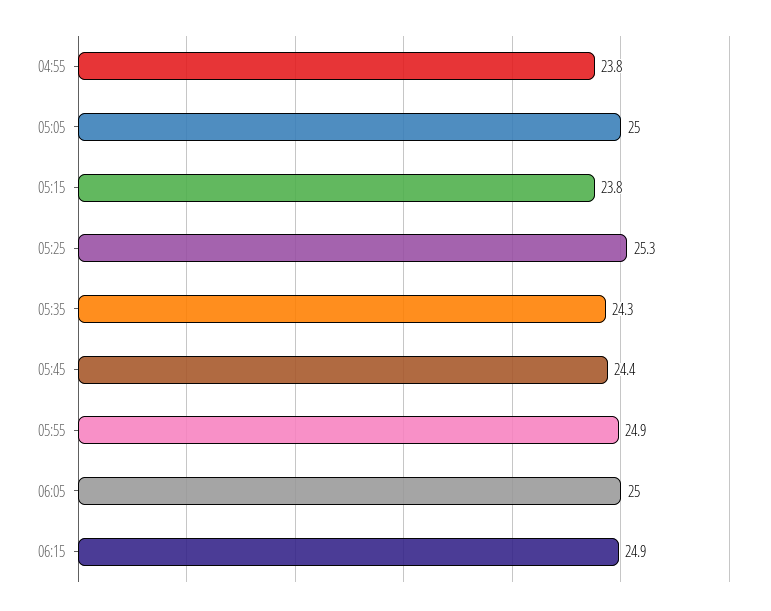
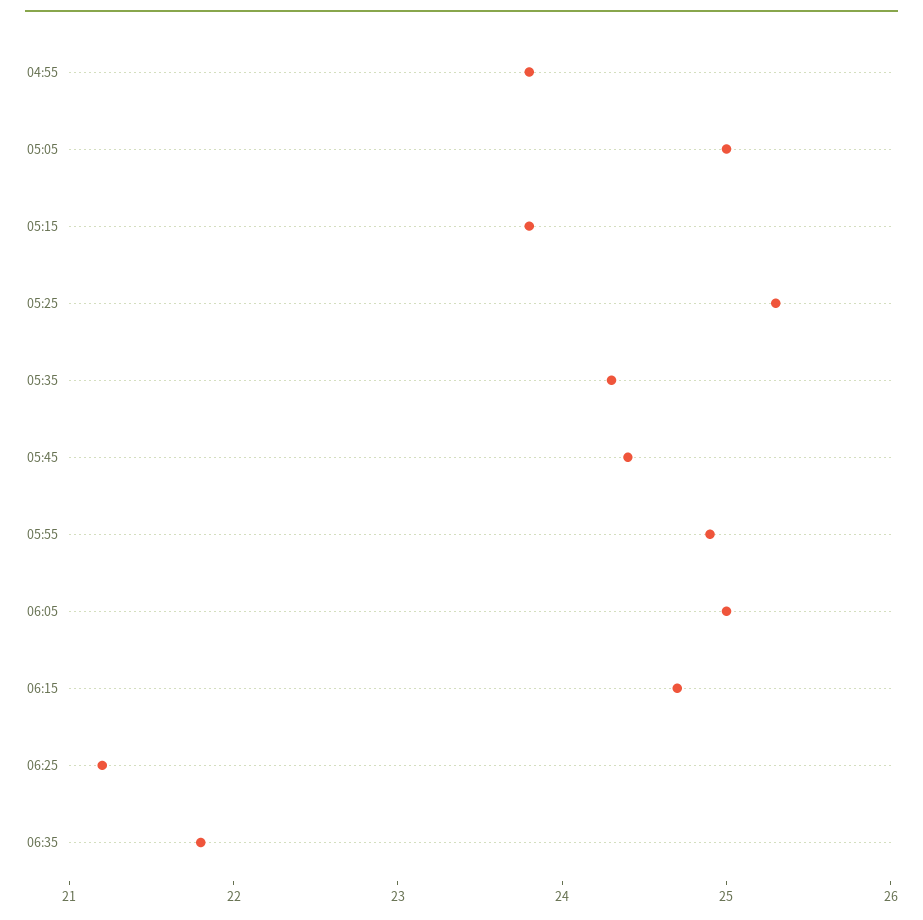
06:15: 24.9 -> 24.7
06:25: none -> 21.2
06:35: none -> 21.8

